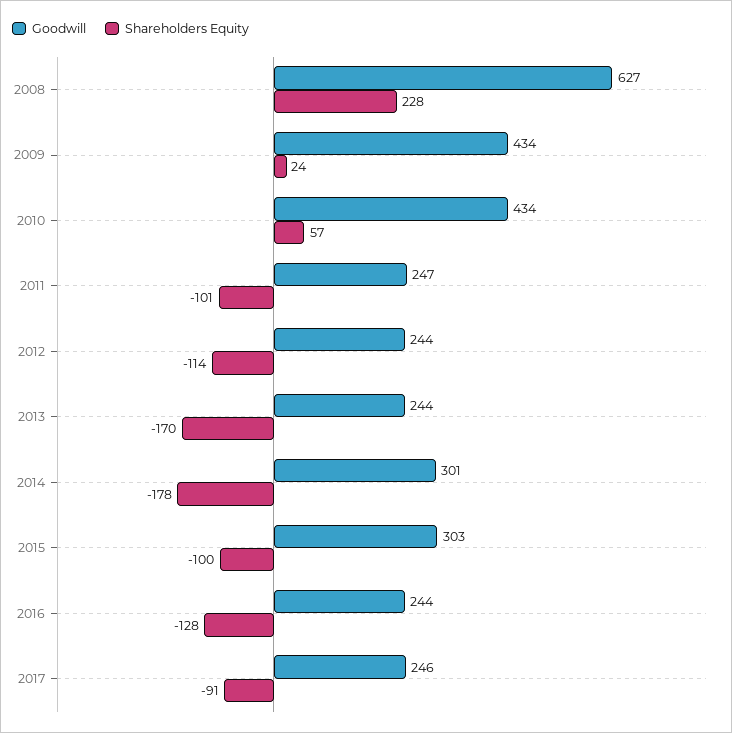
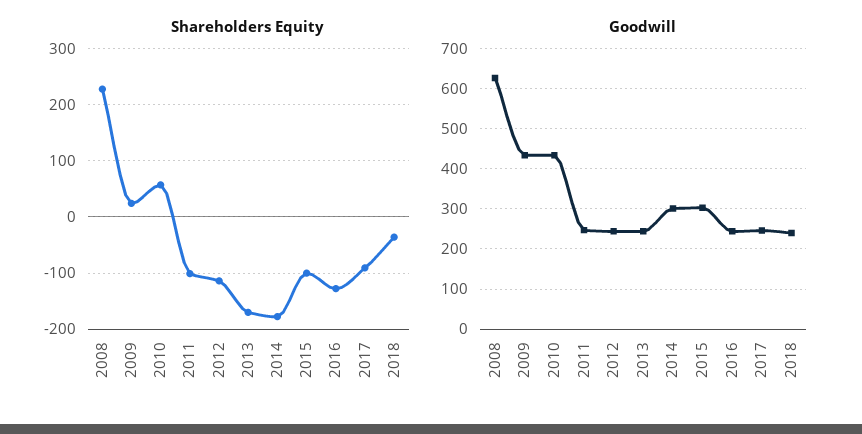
Shareholders Equity, 2018: none -> -40
Goodwill, 2018: none -> 240

